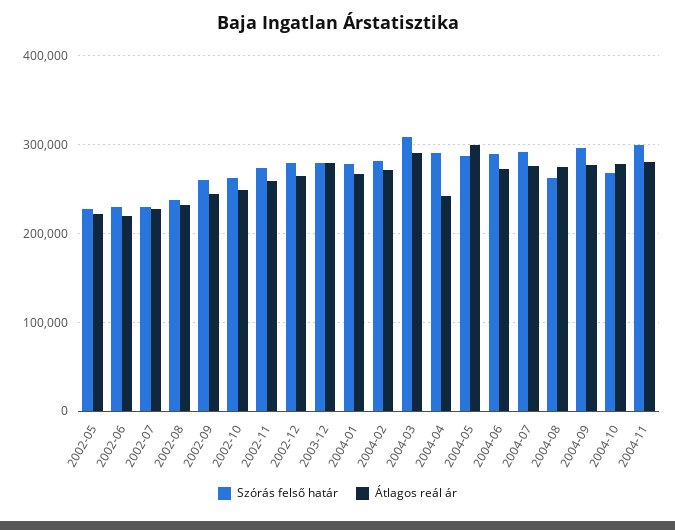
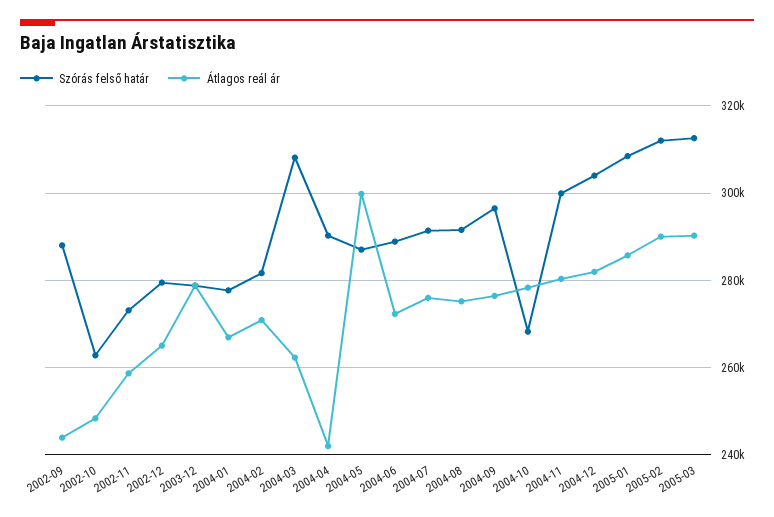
Szórás felső határ, 2002-05: 230000 -> none
Átlagos reál ár, 2002-05: 220000 -> none
Szórás felső határ, 2002-06: 230000 -> none
Átlagos reál ár, 2002-06: 220000 -> none
Szórás felső határ, 2002-07: 230000 -> none
Átlagos reál ár, 2002-07: 230000 -> none
Szórás felső határ, 2002-08: 240000 -> none
Átlagos reál ár, 2002-08: 230000 -> none
Szórás felső határ, 2002-09: 260000 -> 288000
Átlagos reál ár, 2004-03: 290000 -> 262000
Szórás felső határ, 2004-08: 260000 -> 292000
Szórás felső határ, 2004-12: none -> 304000
Átlagos reál ár, 2004-12: none -> 282000
Szórás felső határ, 2005-01: none -> 308000
Átlagos reál ár, 2005-01: none -> 286000
Szórás felső határ, 2005-02: none -> 312000
Átlagos reál ár, 2005-02: none -> 290000
Szórás felső határ, 2005-03: none -> 312000
Átlagos reál ár, 2005-03: none -> 290000

